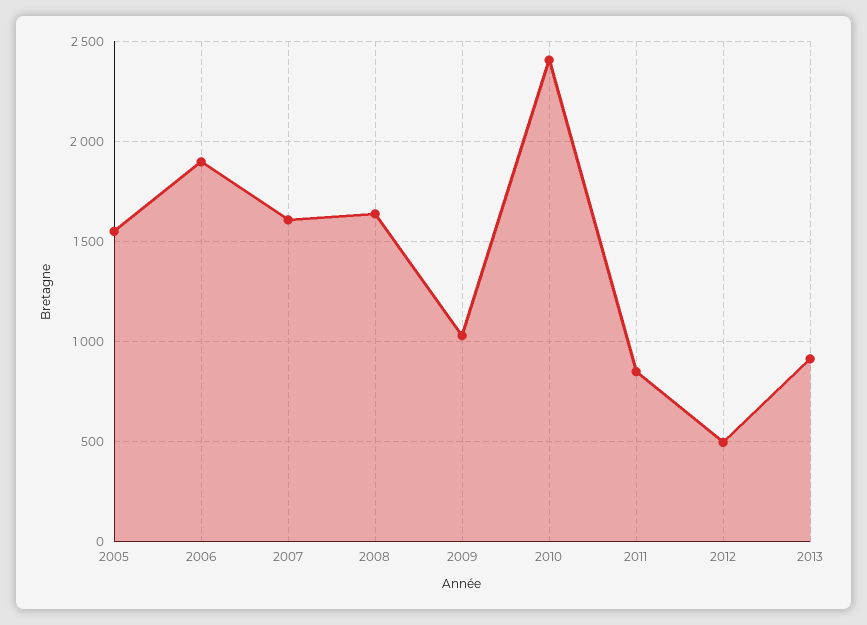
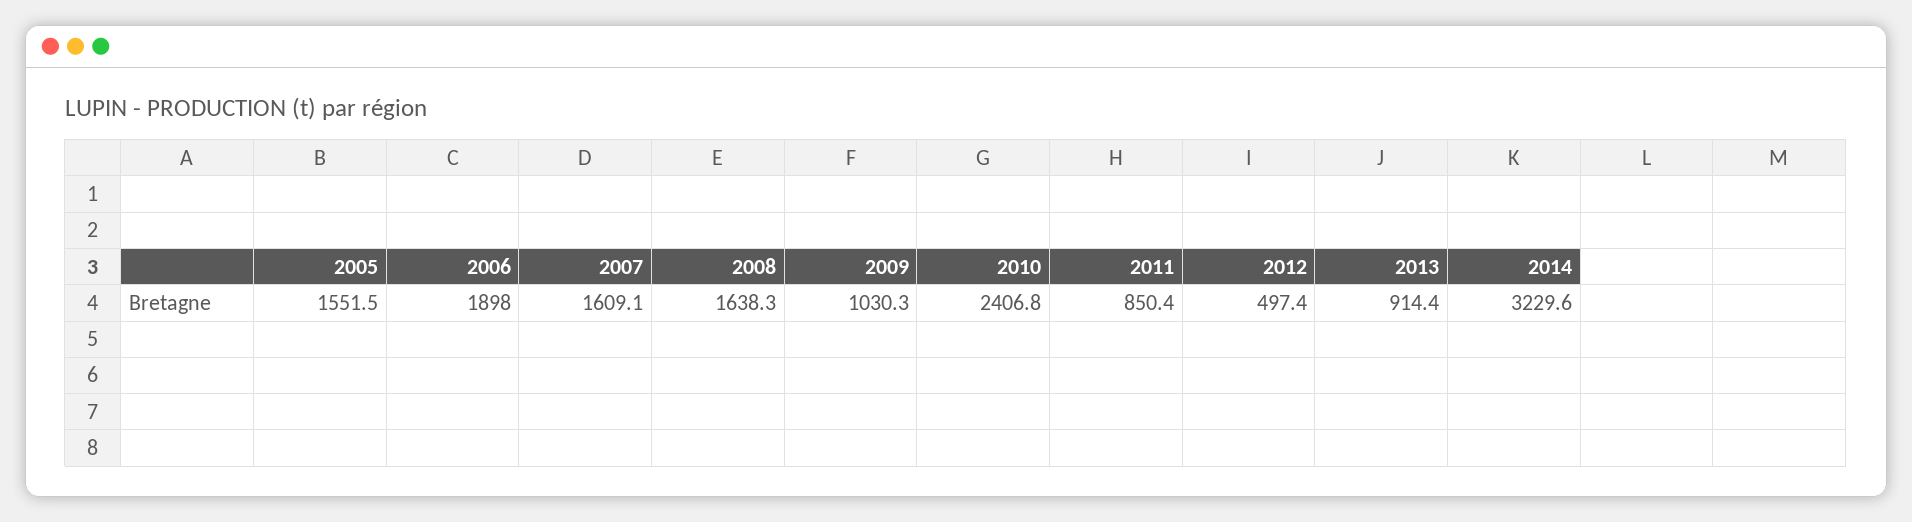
2014: none -> 3229.6

